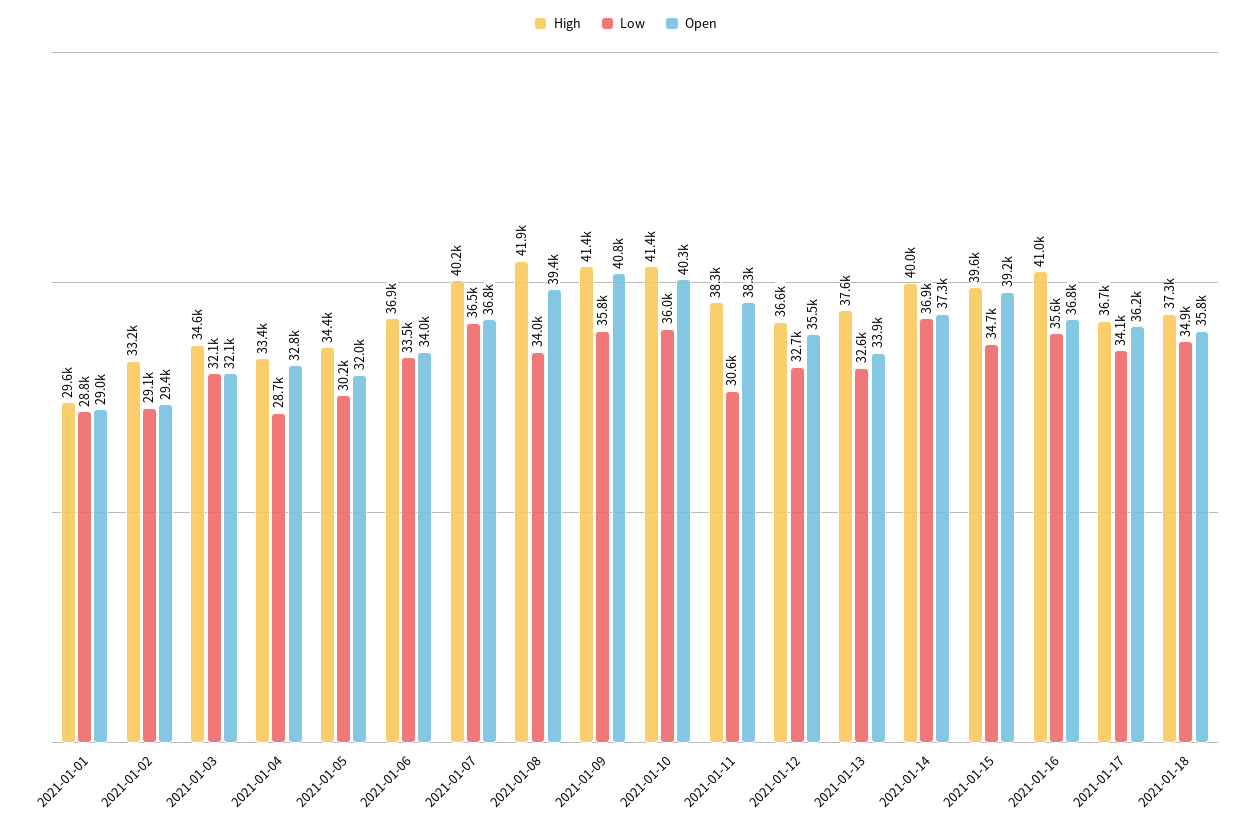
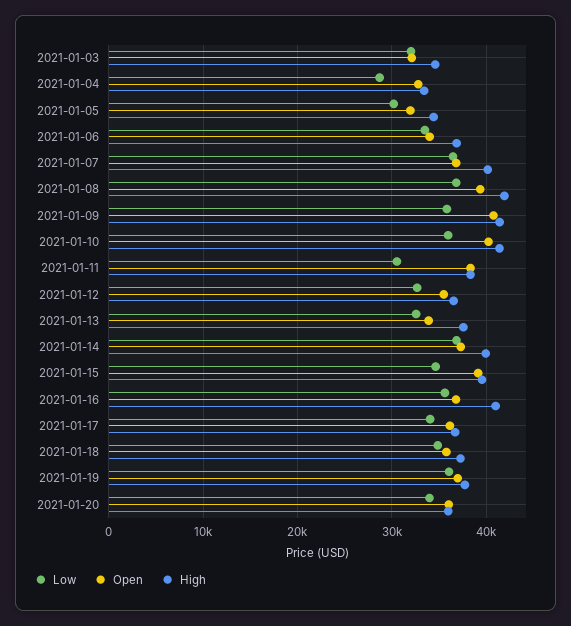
High, 2021-01-01: 29600 -> none
Low, 2021-01-01: 28800 -> none
Open, 2021-01-01: 29000 -> none
High, 2021-01-02: 33200 -> none
Low, 2021-01-02: 29100 -> none
Open, 2021-01-02: 29400 -> none
Low, 2021-01-08: 34000 -> 37000
Low, 2021-01-19: none -> 36000
Open, 2021-01-19: none -> 37000
High, 2021-01-19: none -> 38000
Low, 2021-01-20: none -> 34000
Open, 2021-01-20: none -> 36000
High, 2021-01-20: none -> 36000

